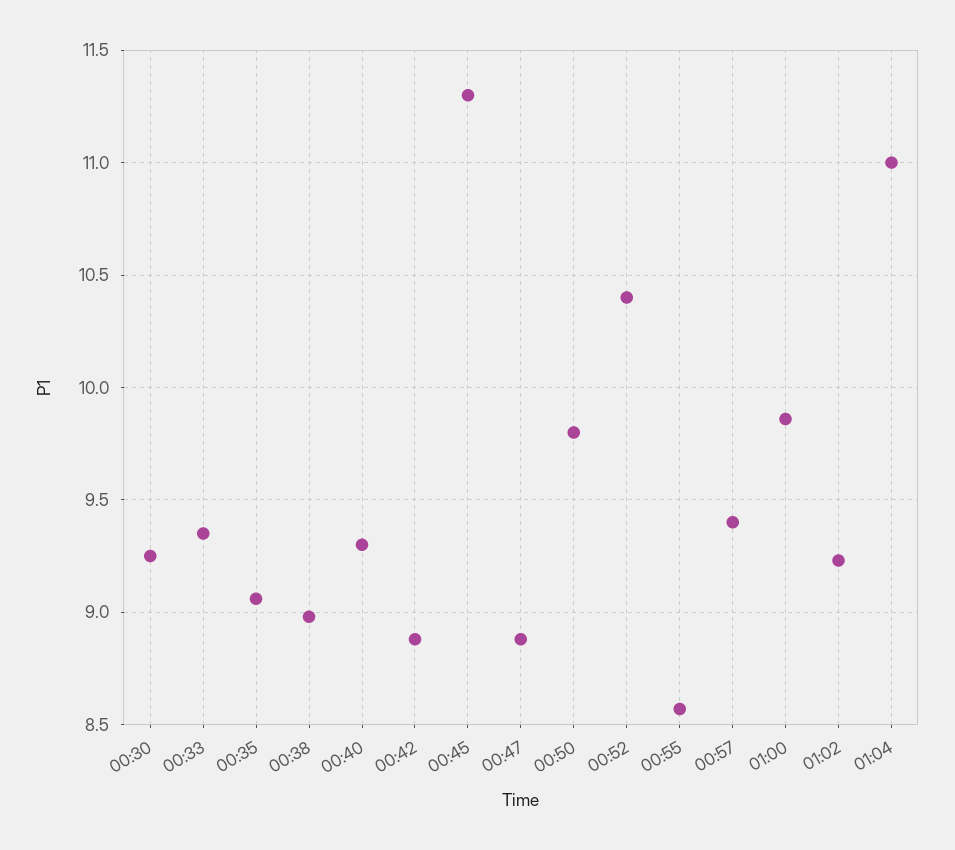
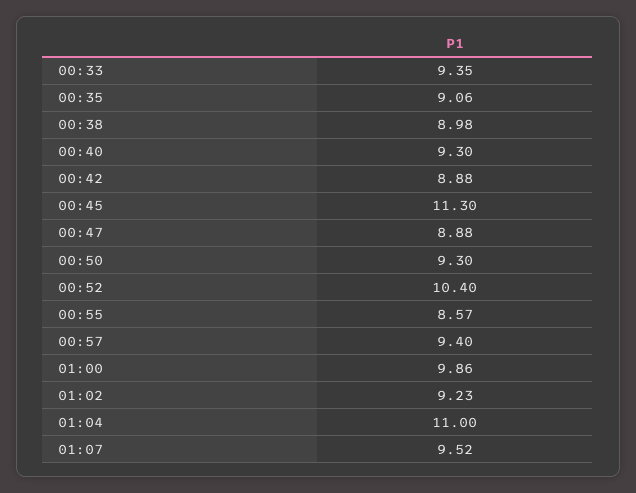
00:30: 9.25 -> none
00:50: 9.8 -> 9.3
01:07: none -> 9.52

